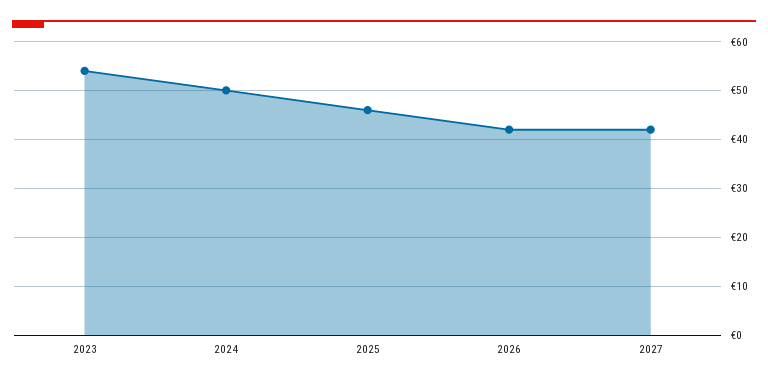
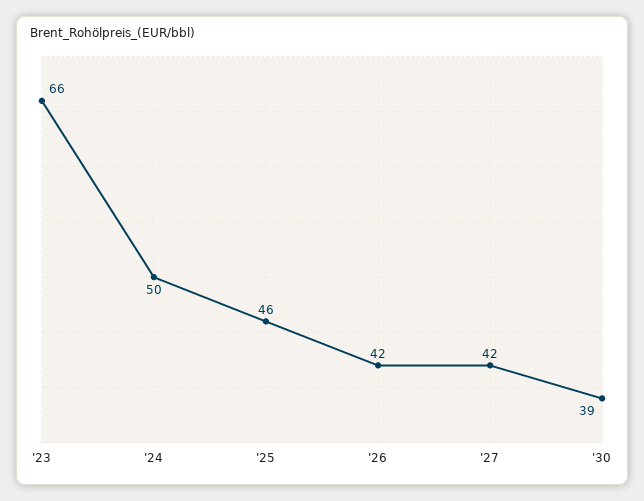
2023: 55 -> 66
'30: none -> 39

